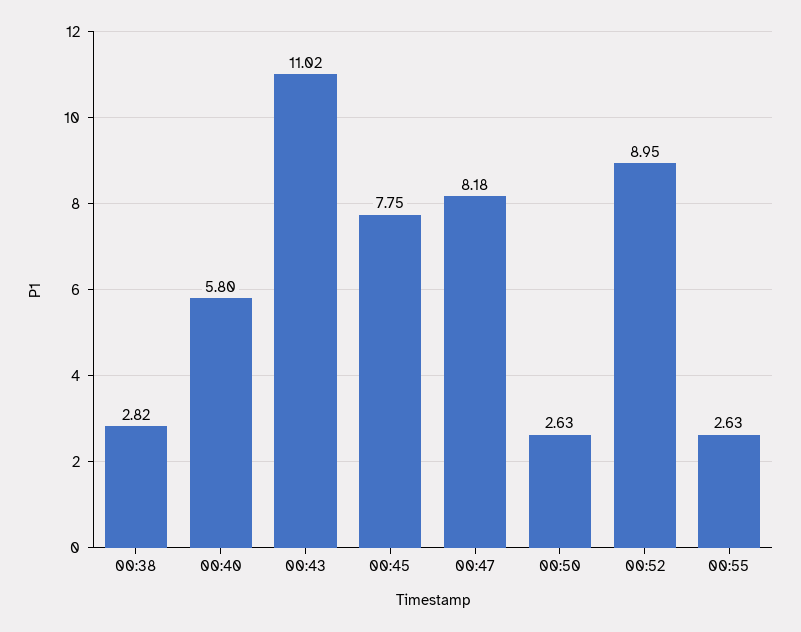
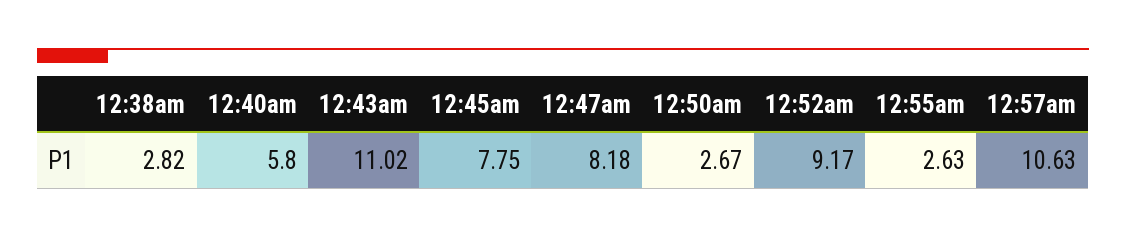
00:50: 2.63 -> 2.67
00:52: 8.95 -> 9.17
12:57am: none -> 10.63

